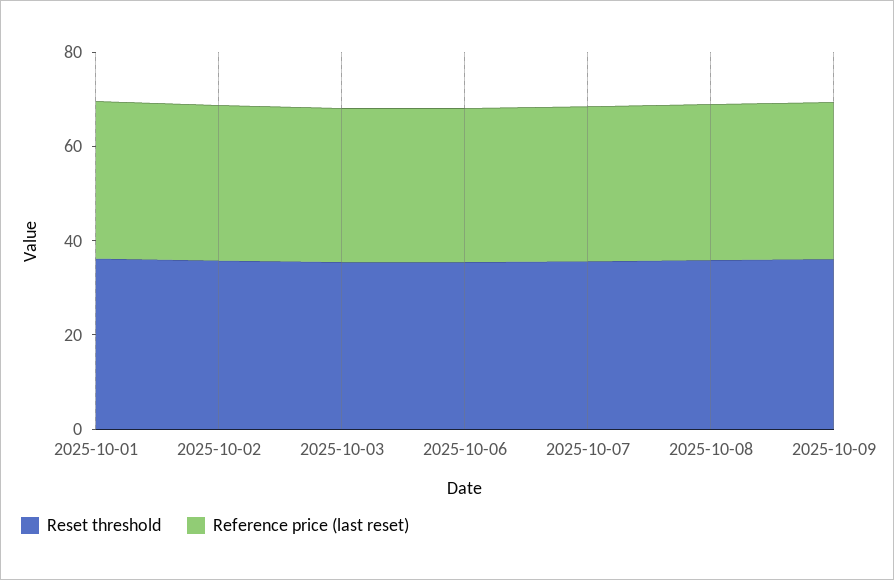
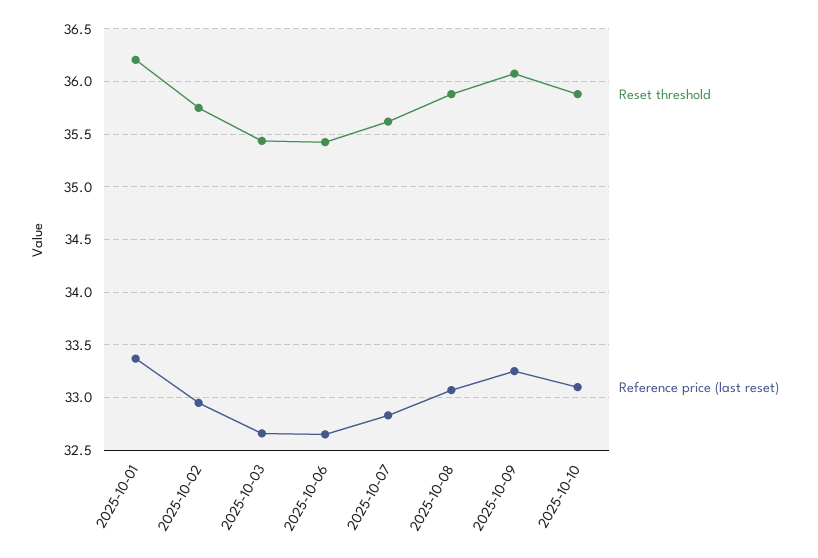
Reset threshold, 2025-10-10: none -> 35.9
Reference price (last reset), 2025-10-10: none -> 33.1

